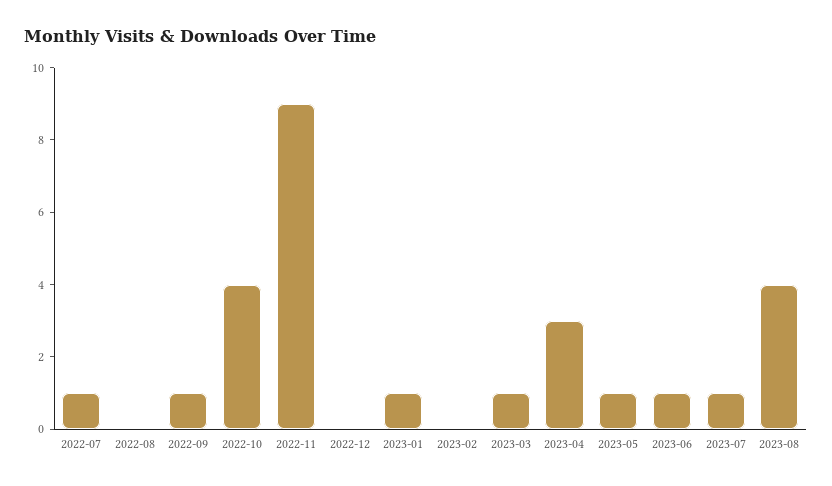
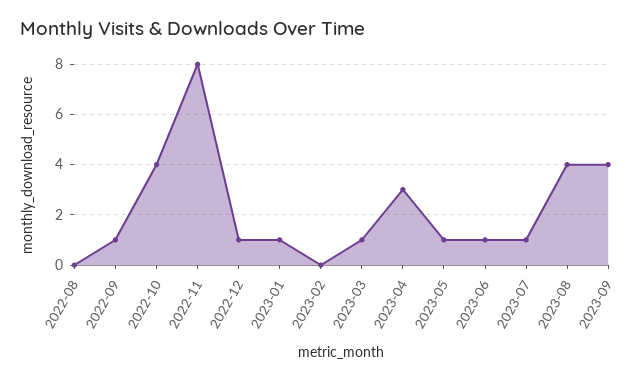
2022-07: 1 -> none
2022-11: 9 -> 8
2022-12: 0 -> 1
2023-09: none -> 4

